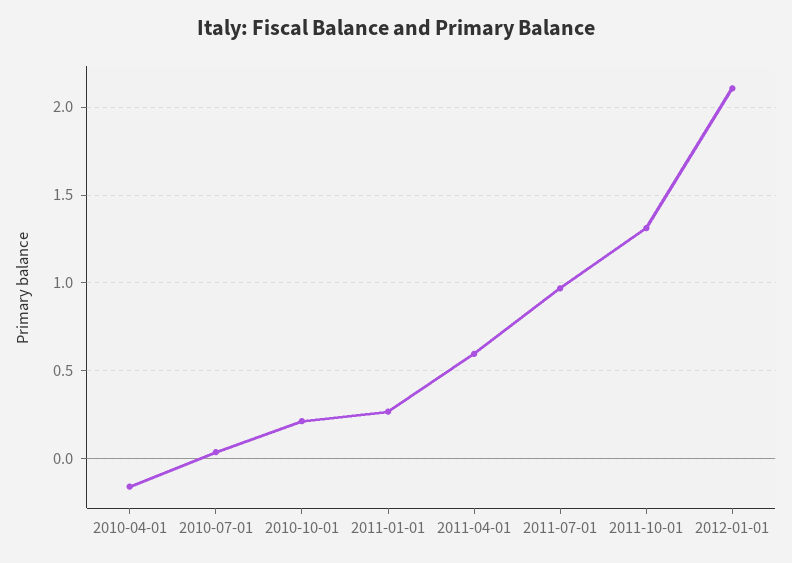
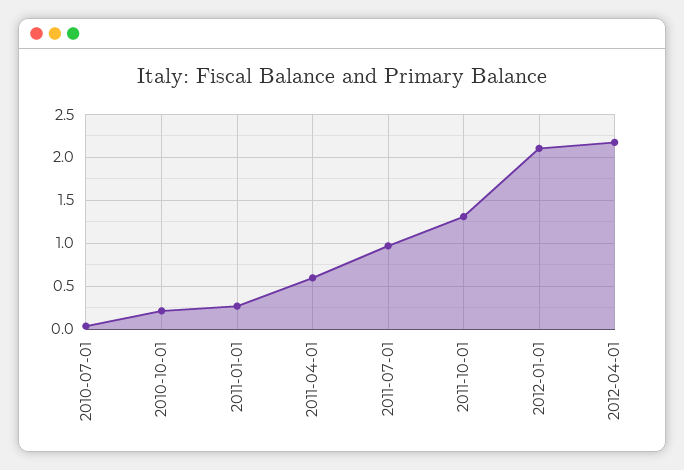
2010-04-01: -0.15 -> none
2012-04-01: none -> 2.2

